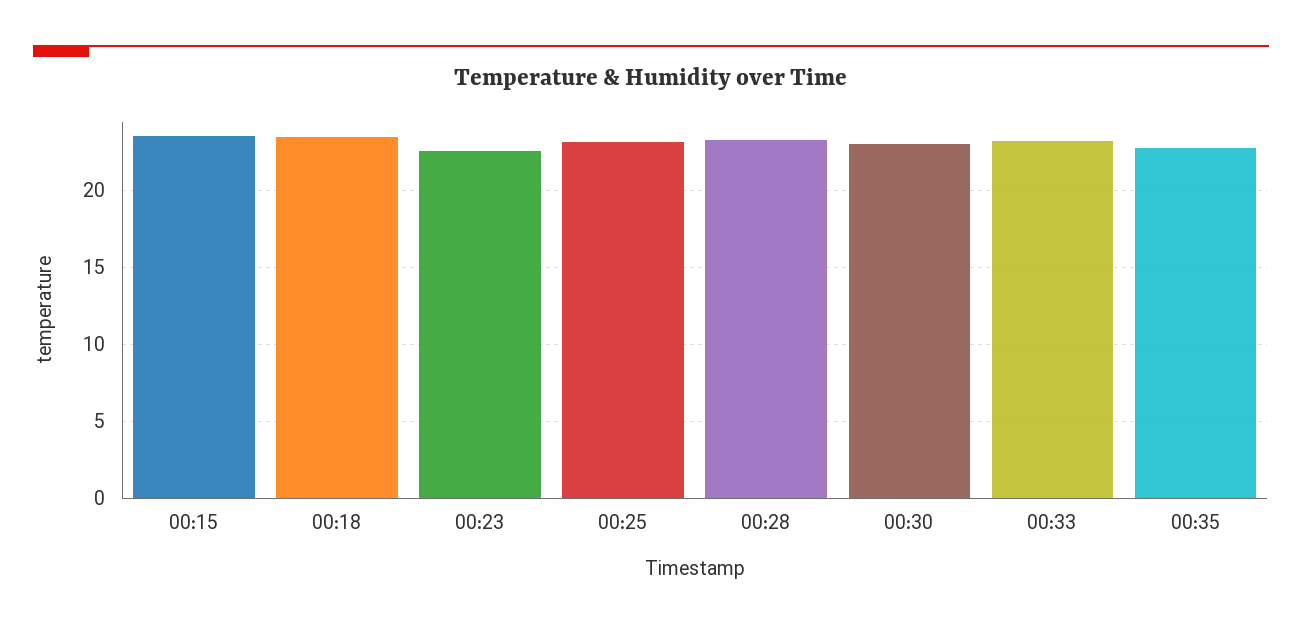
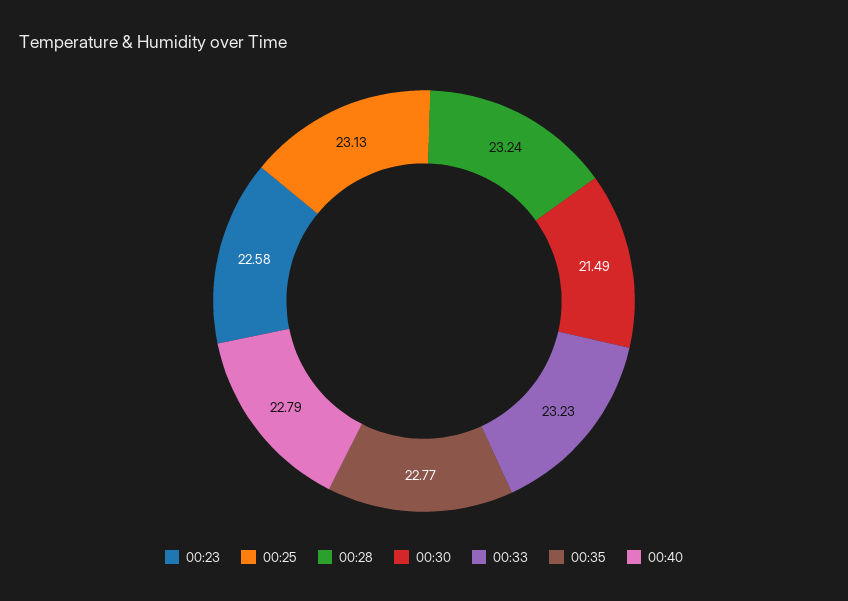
00:15: 23.5 -> none
00:18: 23.5 -> none
00:30: 23 -> 21.49
00:40: none -> 22.79

